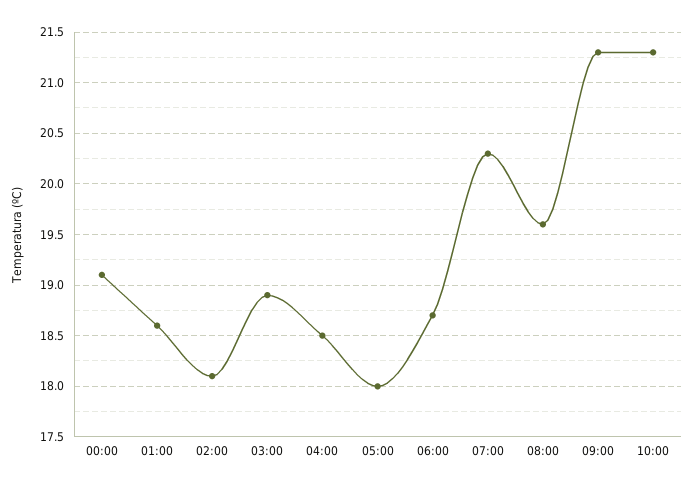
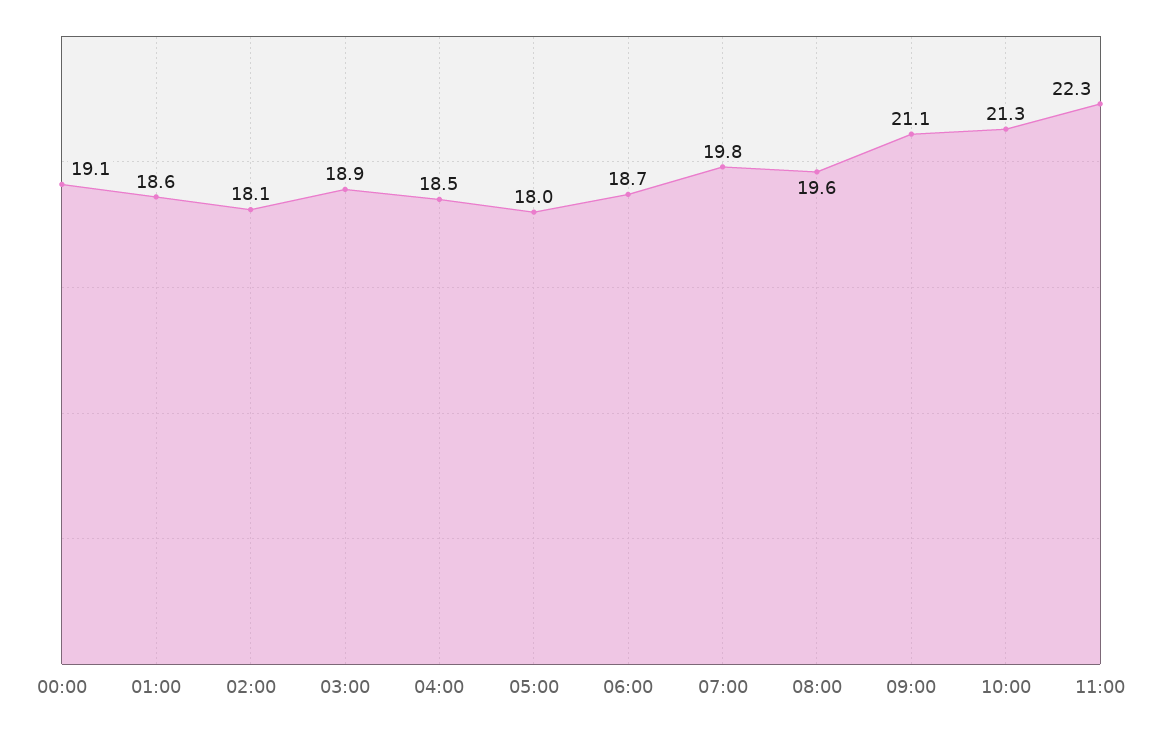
07:00: 20.3 -> 19.8
09:00: 21.3 -> 21.1
11:00: none -> 22.3

